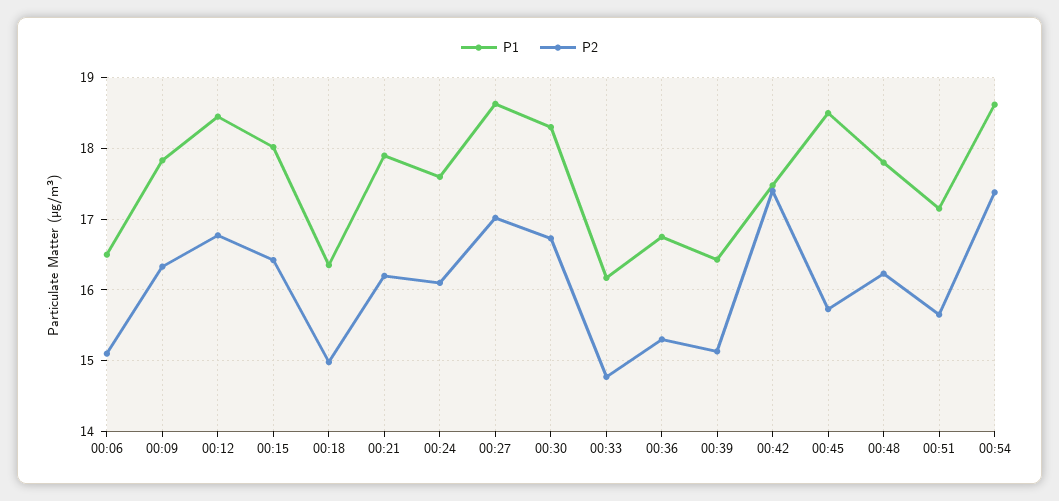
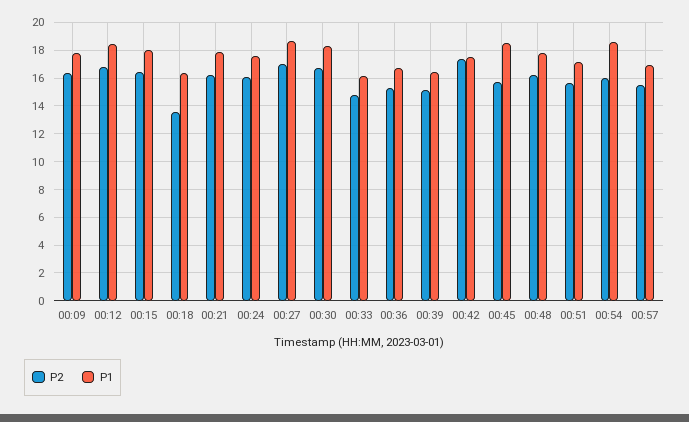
P1, 00:06: 16.5 -> none
P2, 00:06: 15.1 -> none
P2, 00:18: 15 -> 13.5
P2, 00:54: 17.4 -> 16
P2, 00:57: none -> 15.5
P1, 00:57: none -> 17

